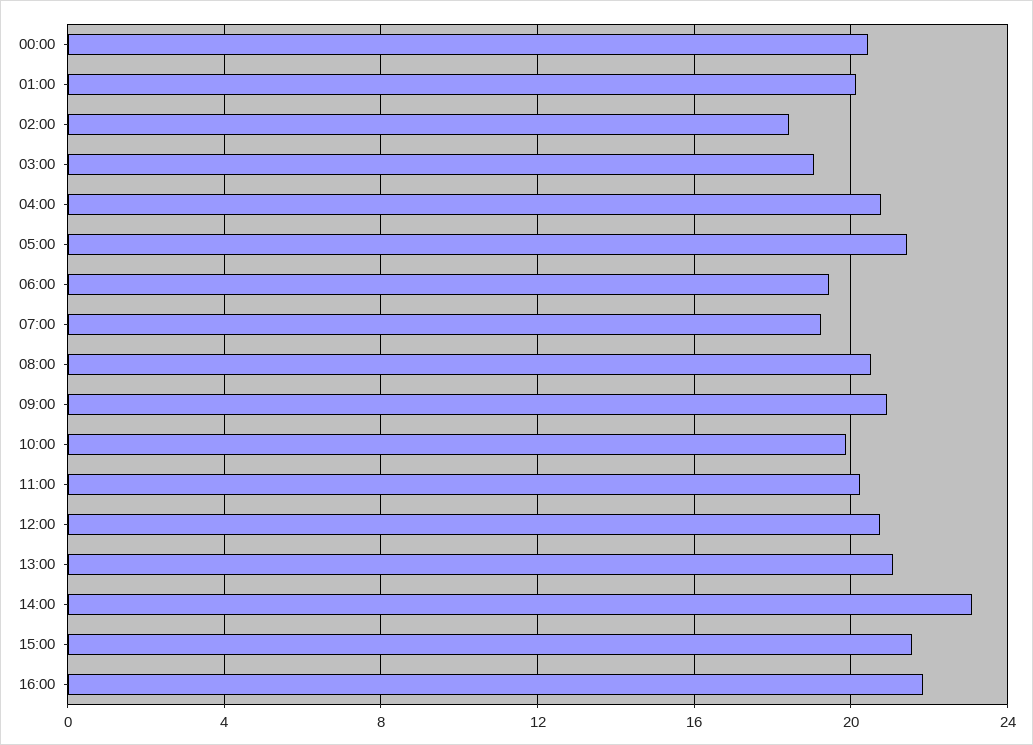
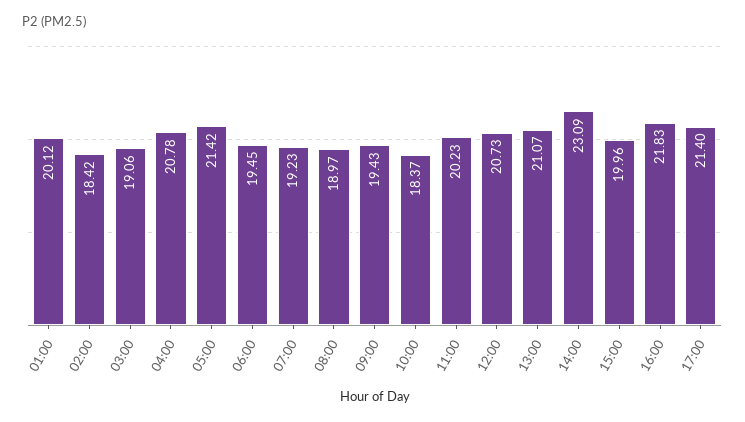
00:00: 20.5 -> none
08:00: 20.5 -> 18.97
09:00: 21 -> 19.43
10:00: 20 -> 18.37
15:00: 21.5 -> 19.96
17:00: none -> 21.4

